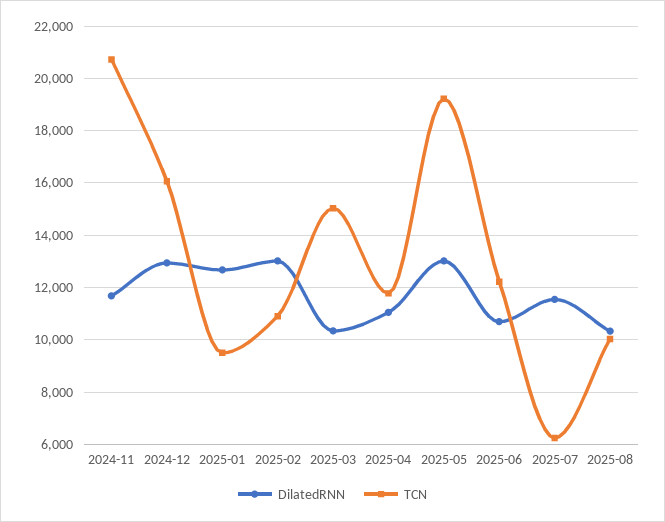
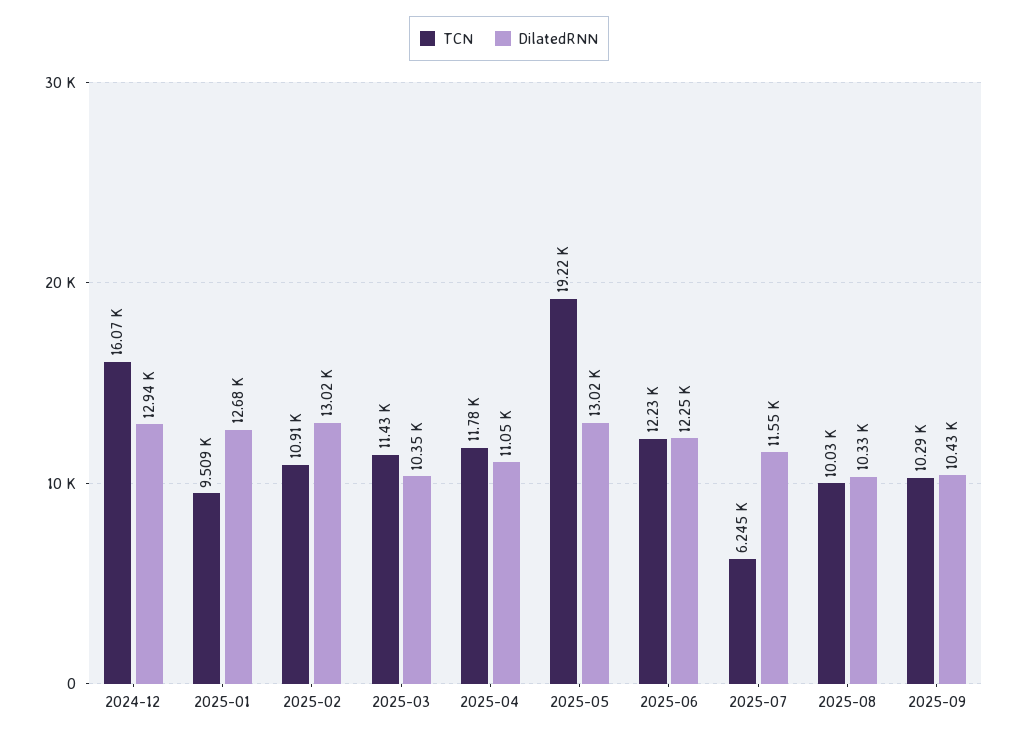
DilatedRNN, 2024-11: 11750 -> none
TCN, 2024-11: 20750 -> none
TCN, 2025-03: 15000 -> 11430
DilatedRNN, 2025-06: 10750 -> 12250
TCN, 2025-09: none -> 10290
DilatedRNN, 2025-09: none -> 10430

